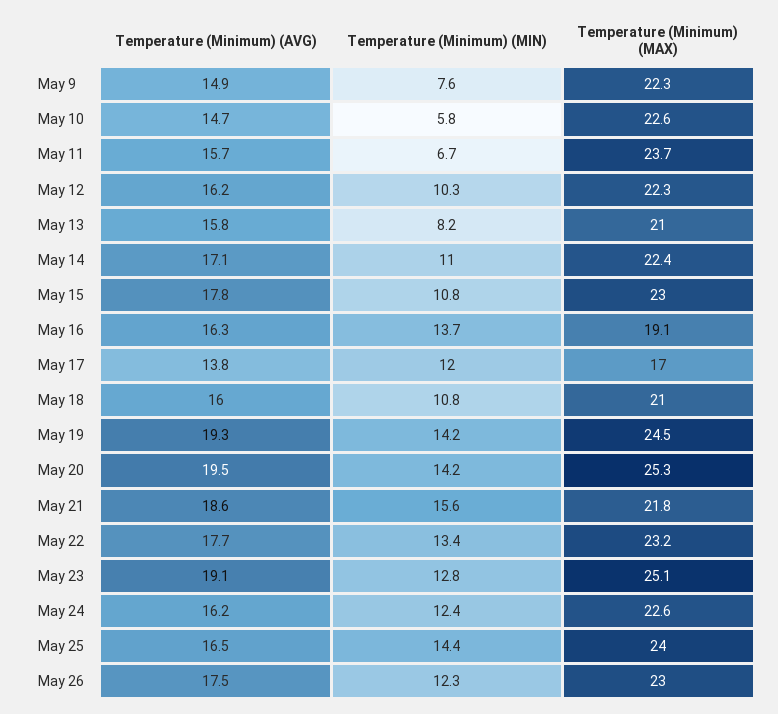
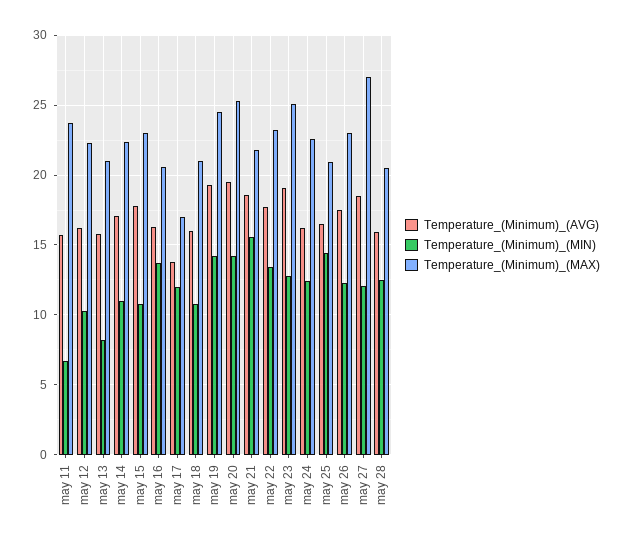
Temperature (Minimum) (AVG), May 9: 14.9 -> none
Temperature (Minimum) (MIN), May 9: 7.6 -> none
Temperature (Minimum) (MAX), May 9: 22.3 -> none
Temperature (Minimum) (AVG), May 10: 14.7 -> none
Temperature (Minimum) (MIN), May 10: 5.8 -> none
Temperature (Minimum) (MAX), May 10: 22.6 -> none
Temperature (Minimum) (MAX), May 16: 19.1 -> 20.5
Temperature (Minimum) (MAX), May 25: 24 -> 21
Temperature (Minimum) (AVG), may 27: none -> 18.5
Temperature (Minimum) (MIN), may 27: none -> 12
Temperature (Minimum) (MAX), may 27: none -> 27
Temperature (Minimum) (AVG), may 28: none -> 16
Temperature (Minimum) (MIN), may 28: none -> 12.5
Temperature (Minimum) (MAX), may 28: none -> 20.5

